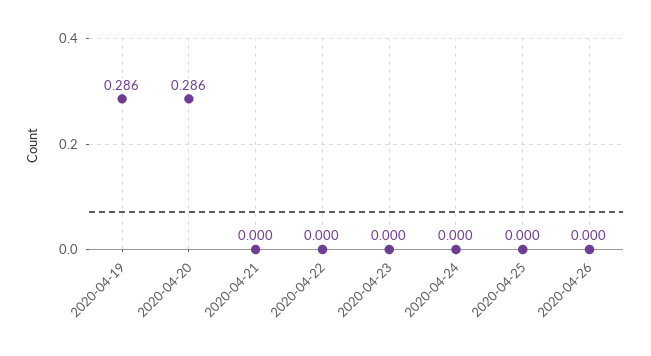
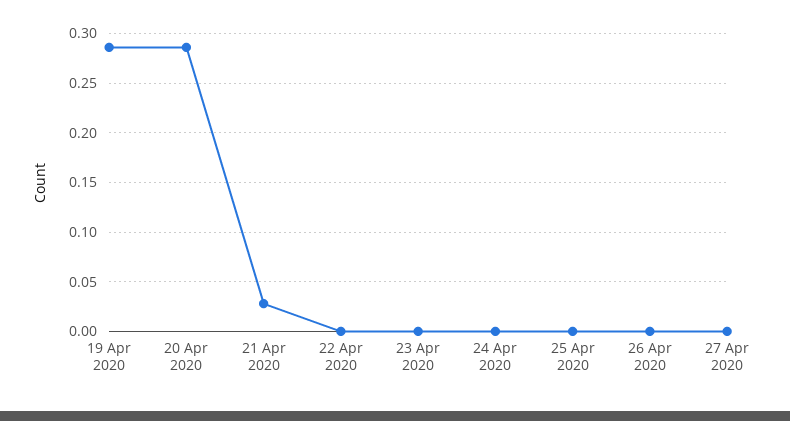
2020-04-21: 0 -> 0.03
27 Apr 2020: none -> 0

